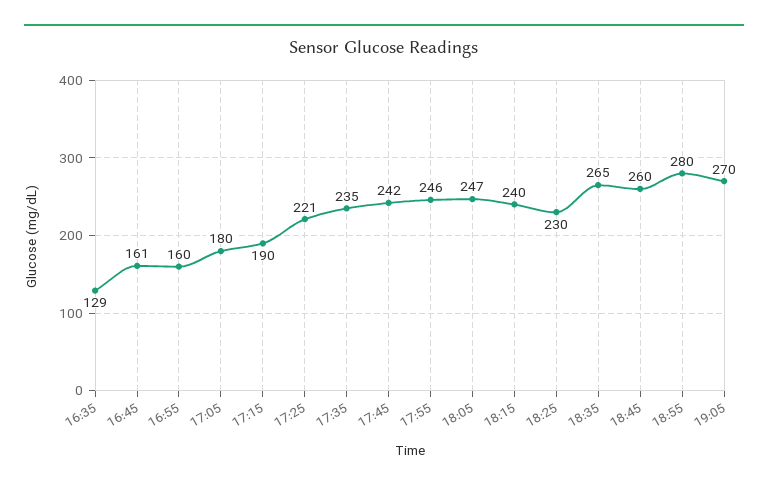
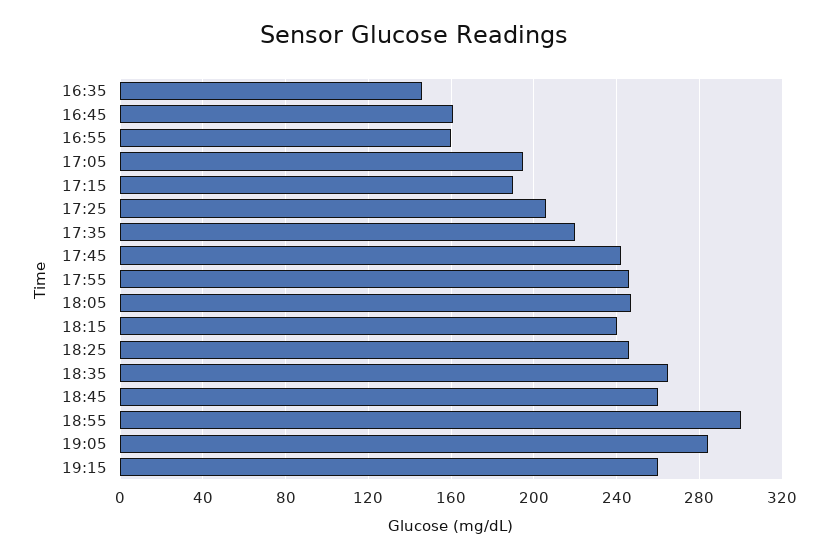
16:35: 129 -> 145
17:05: 180 -> 195
17:25: 221 -> 205
17:35: 235 -> 220
18:25: 230 -> 245
18:55: 280 -> 300
19:05: 270 -> 285
19:15: none -> 260

